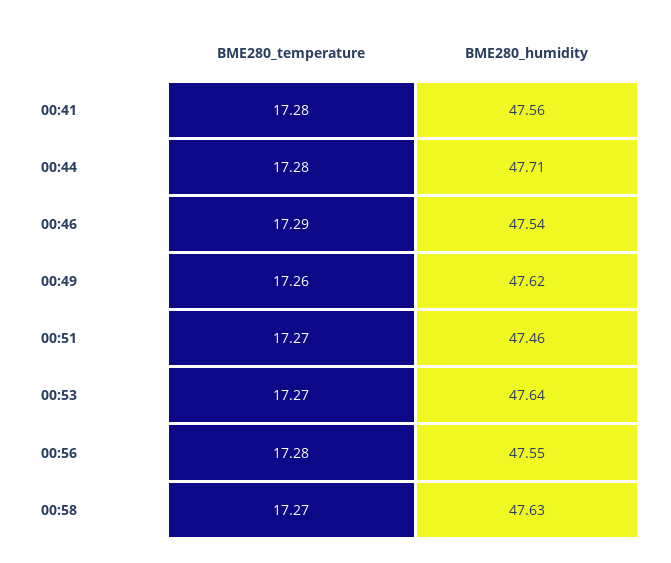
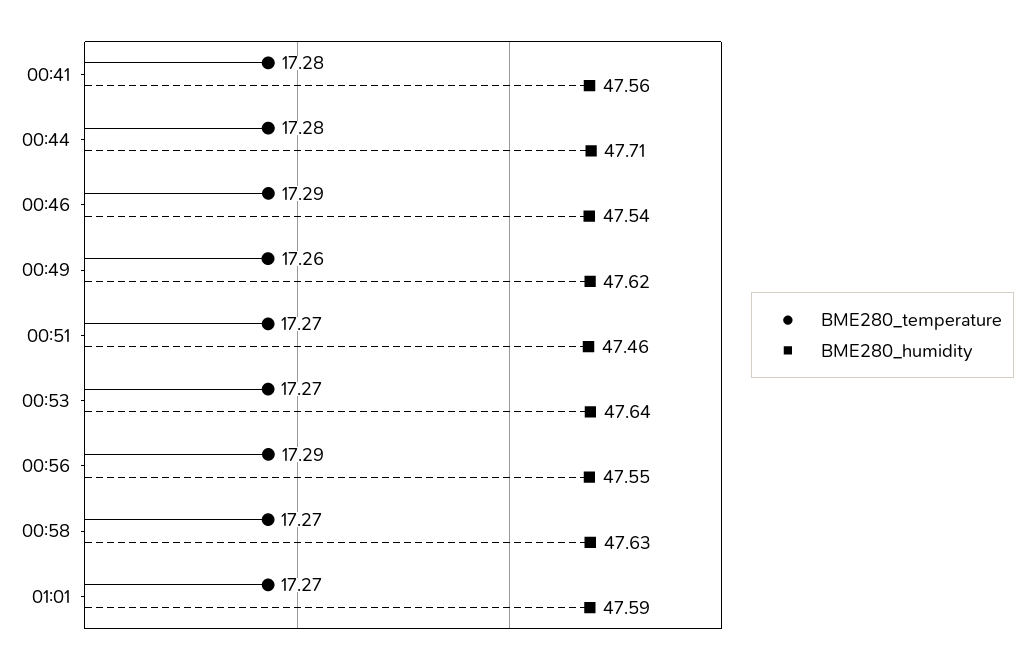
BME280_temperature, 00:56: 17.28 -> 17.29
BME280_temperature, 01:01: none -> 17.27
BME280_humidity, 01:01: none -> 47.59

